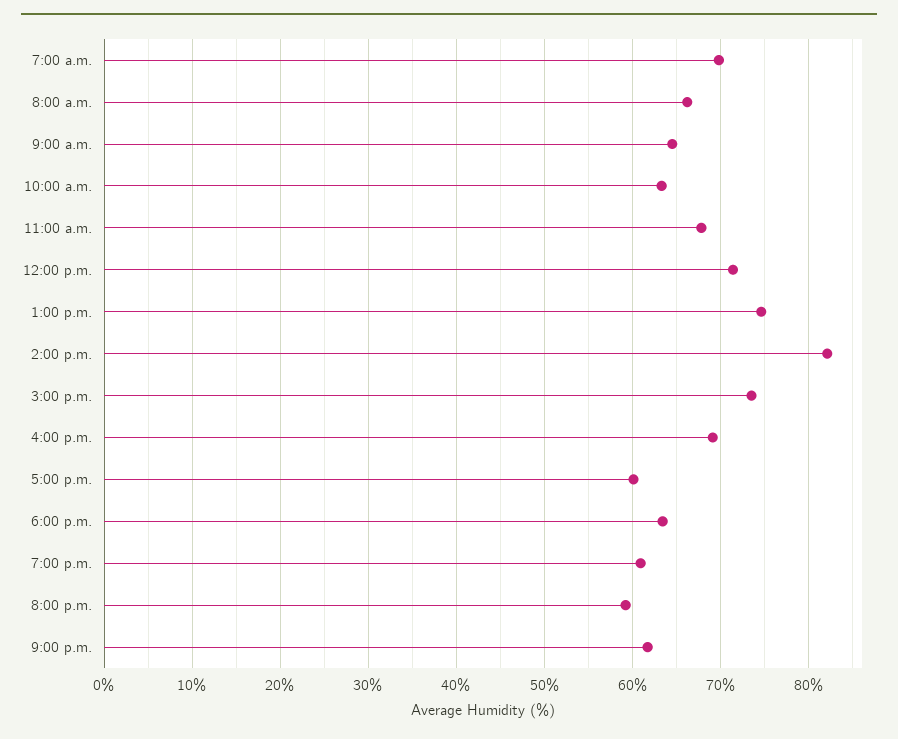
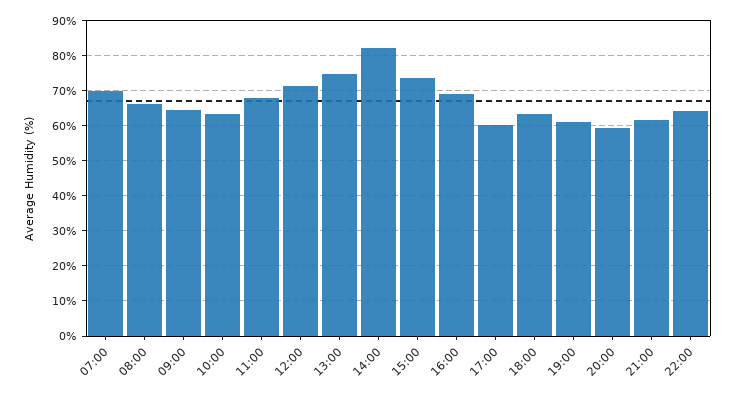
22:00: none -> 64

